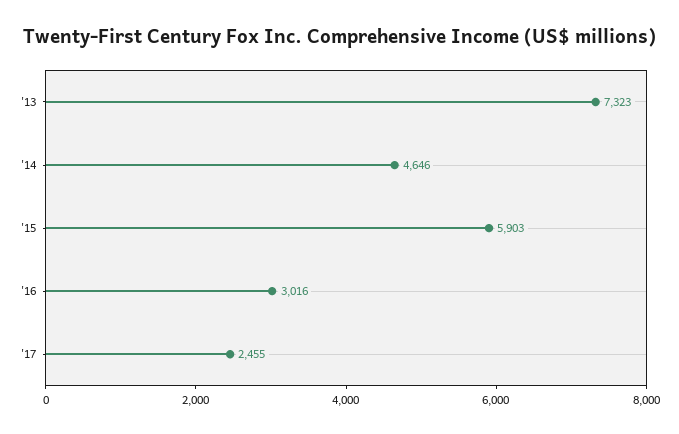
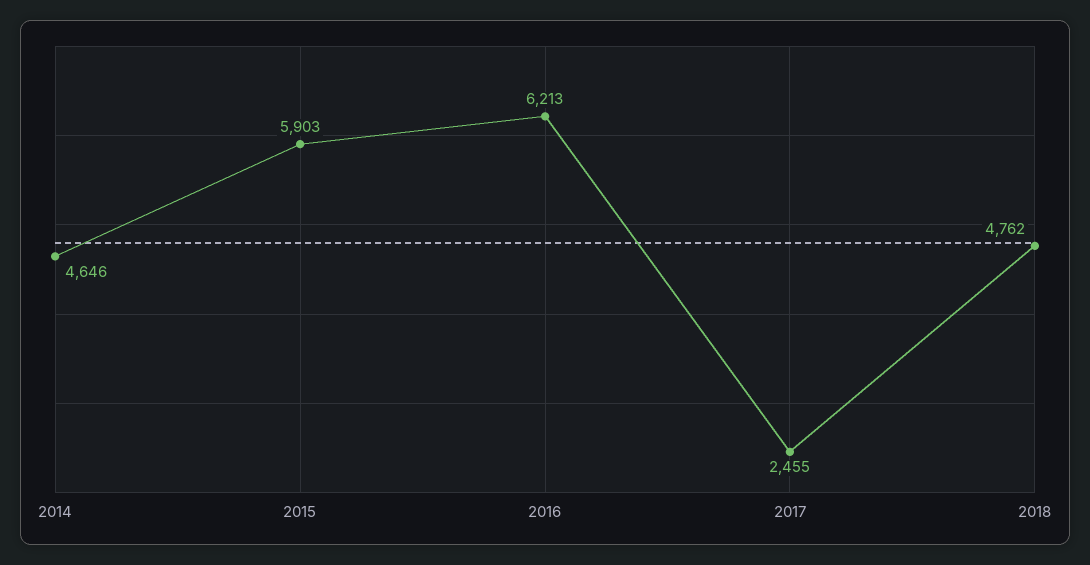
'13: 7323 -> none
'16: 3016 -> 6213
2018: none -> 4762

